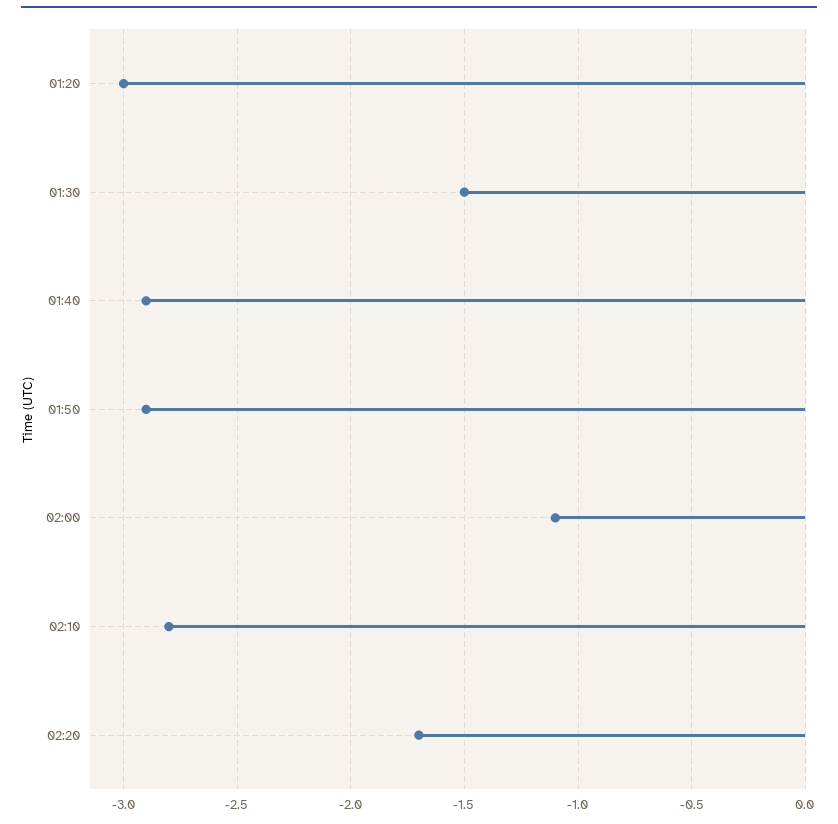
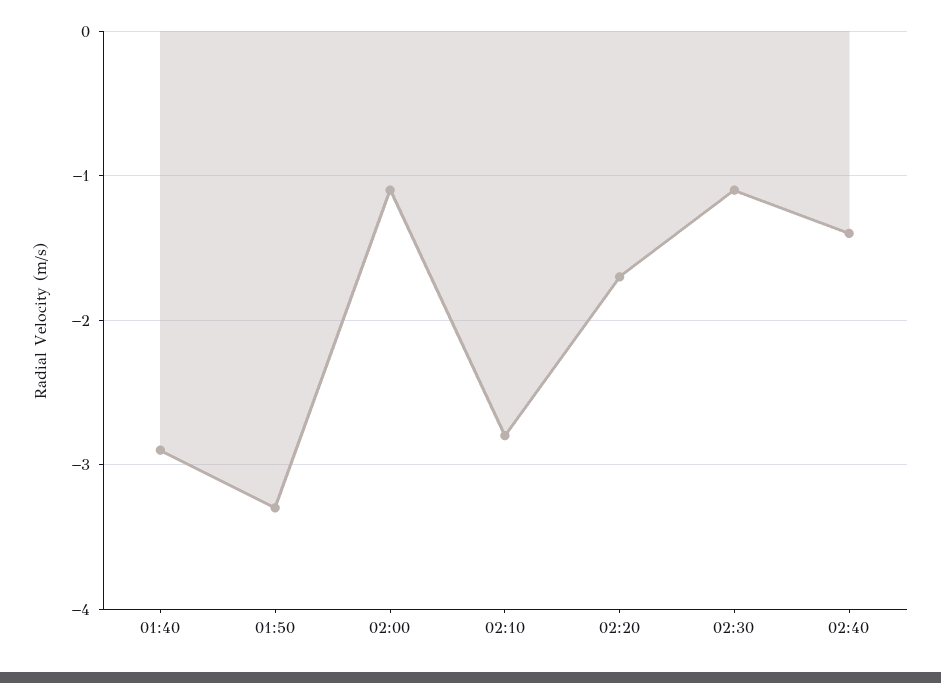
01:20: -3 -> none
01:30: -1.5 -> none
01:50: -2.9 -> -3.3
02:30: none -> -1.1
02:40: none -> -1.4

